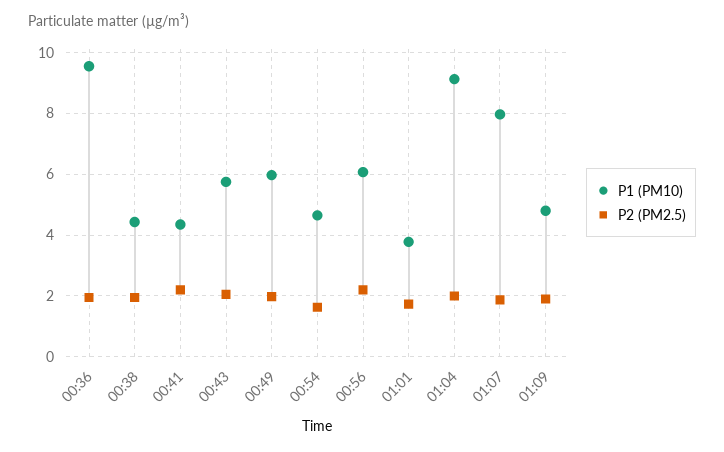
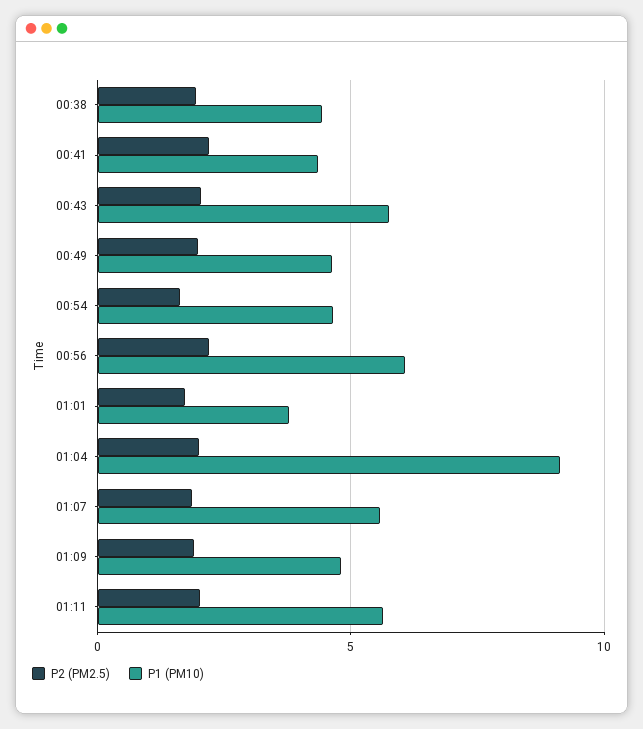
P1 (PM10), 00:36: 9.6 -> none
P2 (PM2.5), 00:36: 2 -> none
P1 (PM10), 00:49: 6 -> 4.5
P1 (PM10), 01:07: 8 -> 5.5
P2 (PM2.5), 01:11: none -> 2
P1 (PM10), 01:11: none -> 5.5

